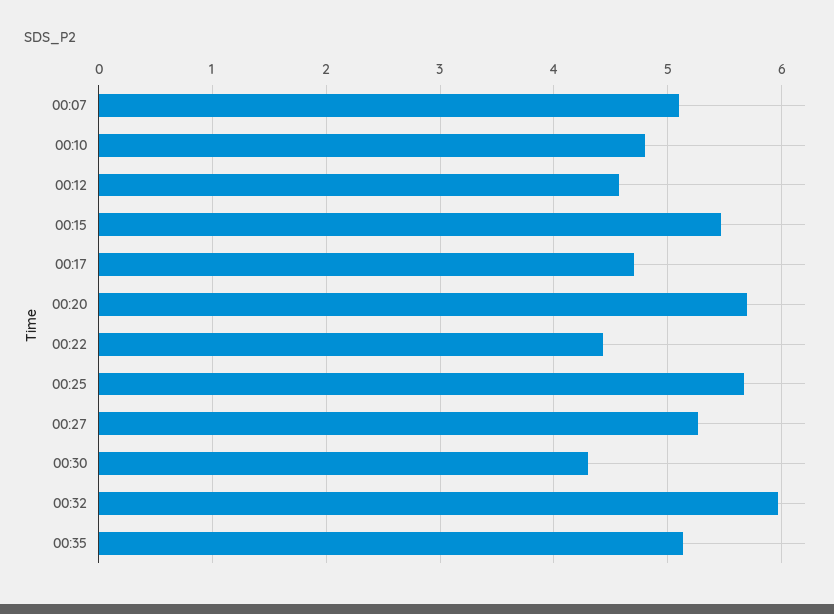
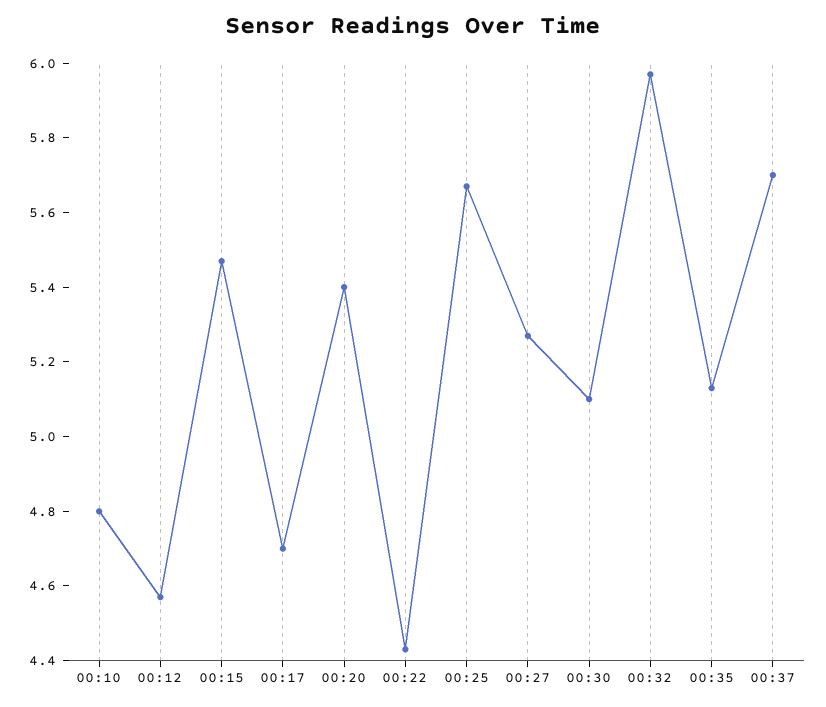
00:07: 5.1 -> none
00:20: 5.7 -> 5.4
00:30: 4.3 -> 5.1
00:37: none -> 5.7

